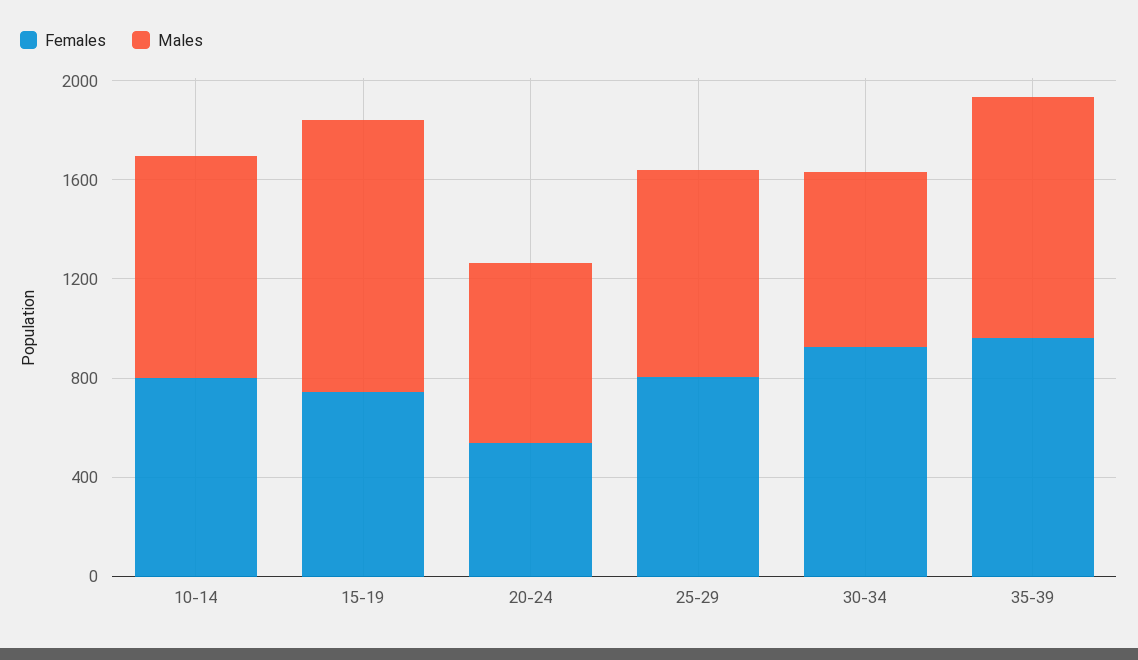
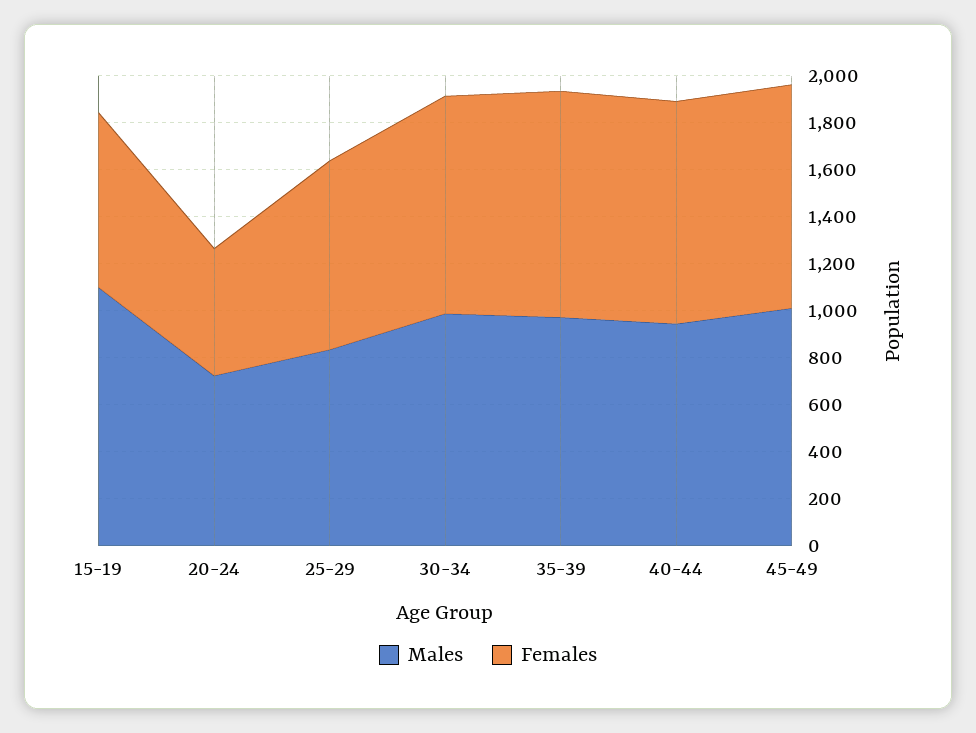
Females, 10-14: 800 -> none
Males, 10-14: 900 -> none
Males, 30-34: 700 -> 1000
Males, 40-44: none -> 950
Females, 40-44: none -> 950
Males, 45-49: none -> 1000
Females, 45-49: none -> 950

